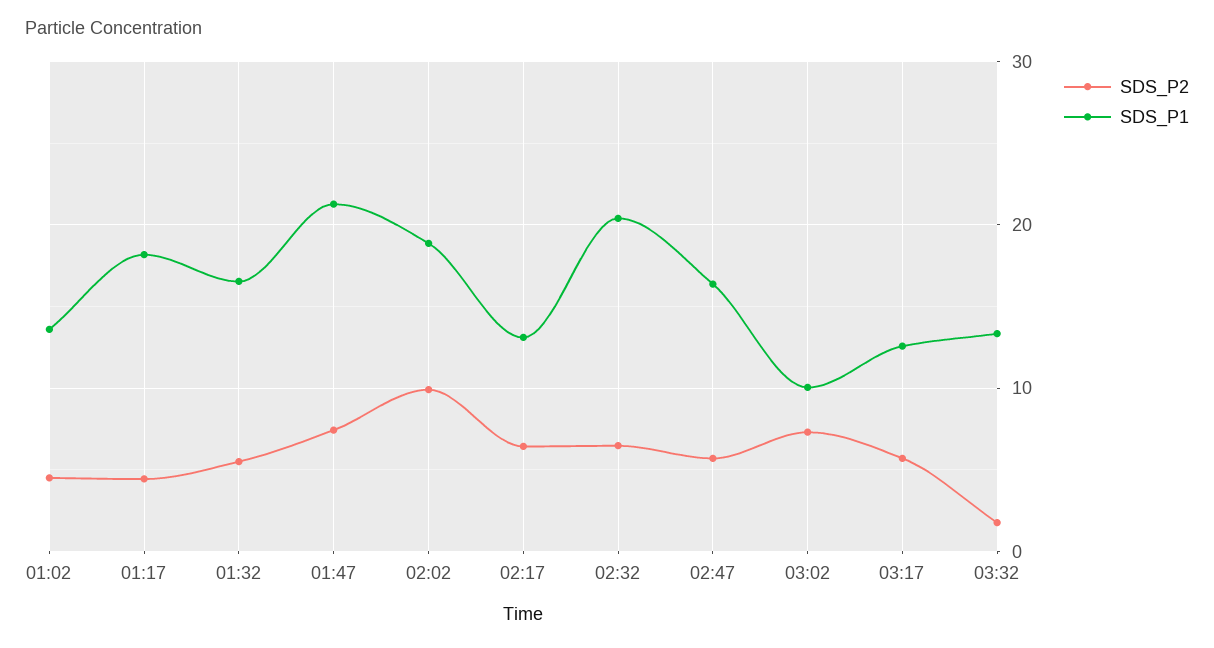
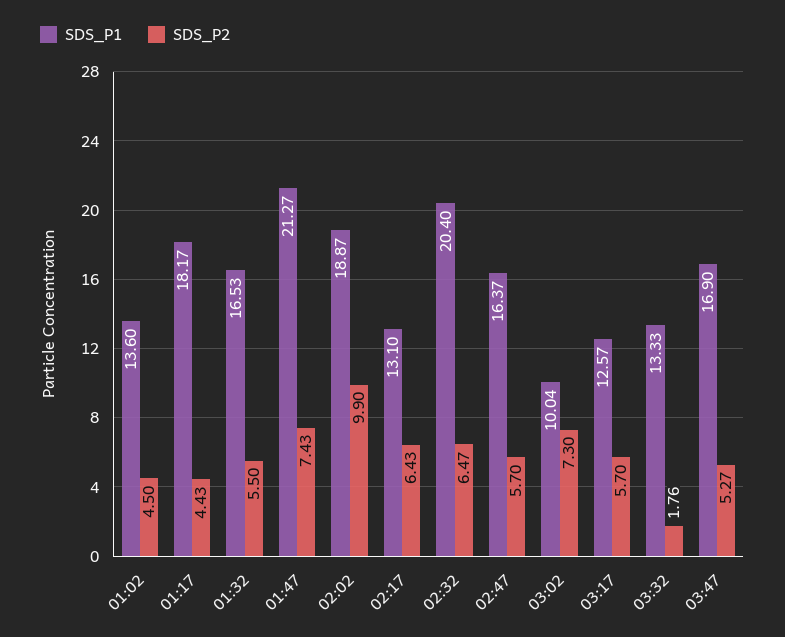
SDS_P1, 03:47: none -> 16.9
SDS_P2, 03:47: none -> 5.27

